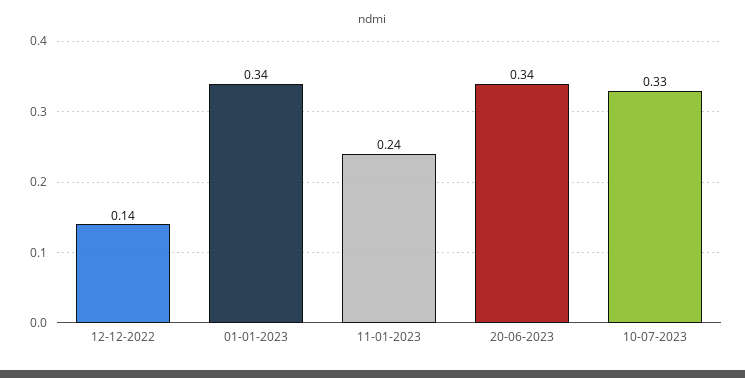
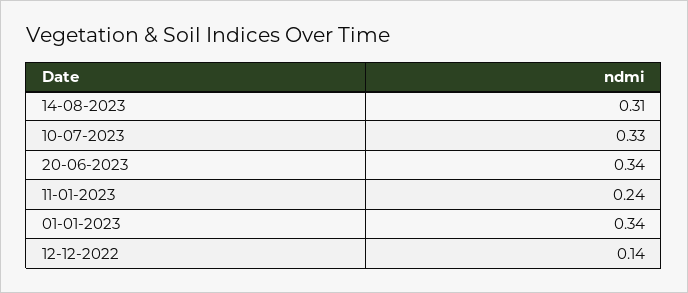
14-08-2023: none -> 0.31

